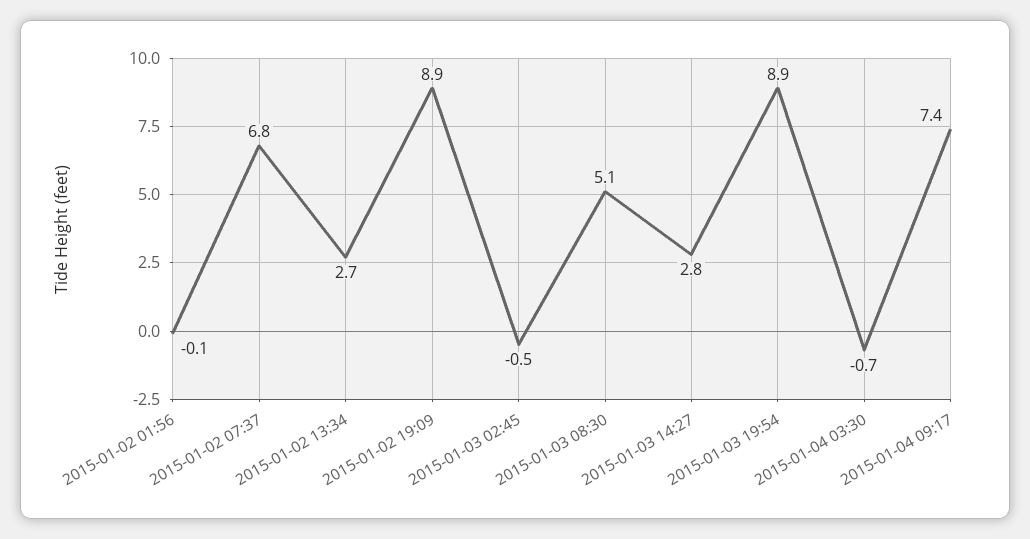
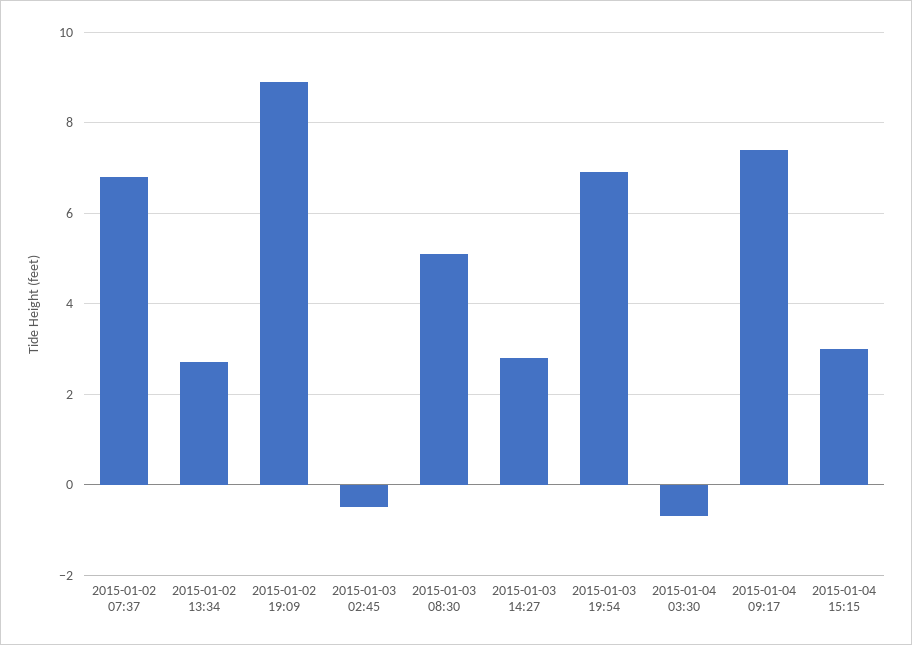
2015-01-02 01:56: -0.1 -> none
2015-01-03 19:54: 8.9 -> 7
2015-01-04 15:15: none -> 3

